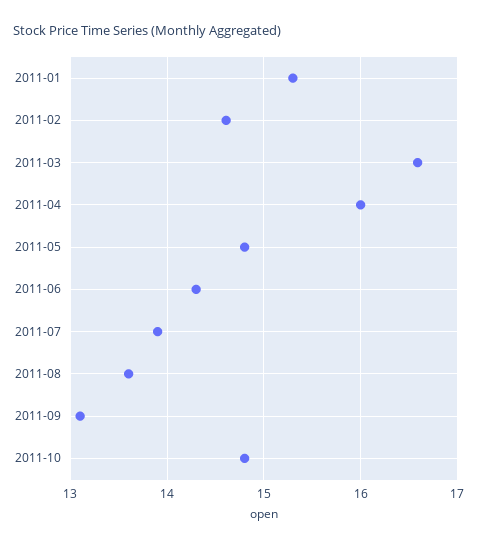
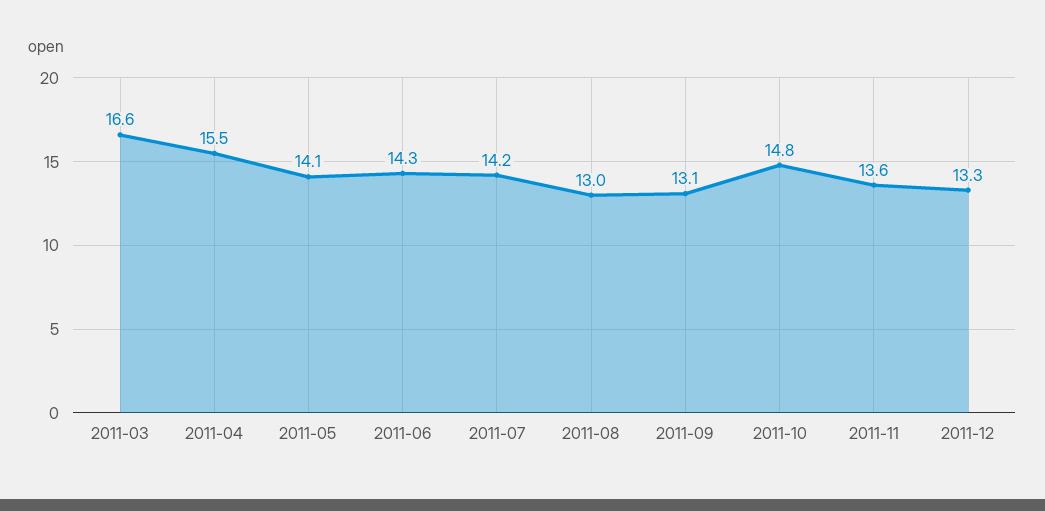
2011-01: 15.3 -> none
2011-02: 14.6 -> none
2011-04: 16 -> 15.5
2011-05: 14.8 -> 14.1
2011-07: 13.9 -> 14.2
2011-08: 13.6 -> 13
2011-11: none -> 13.6
2011-12: none -> 13.3

